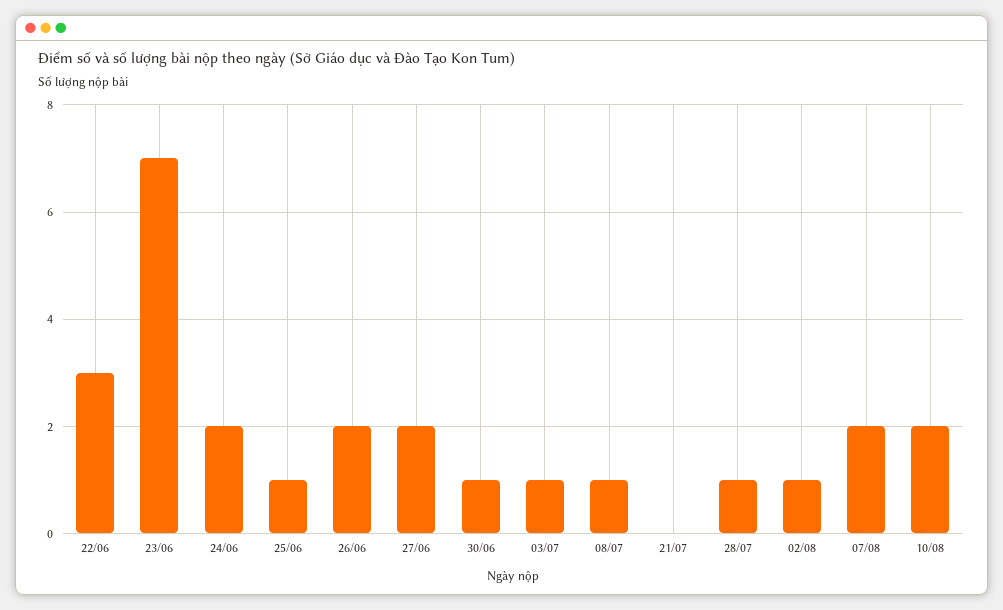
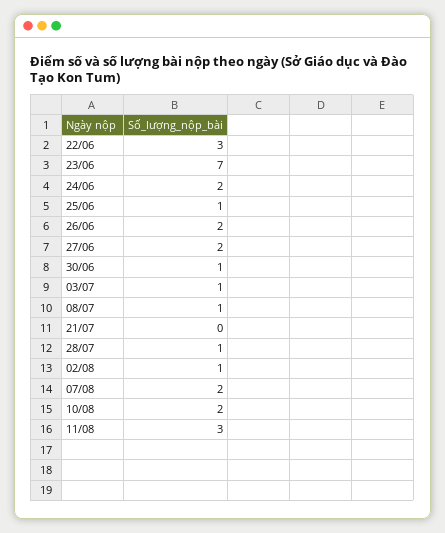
11/08: none -> 3

